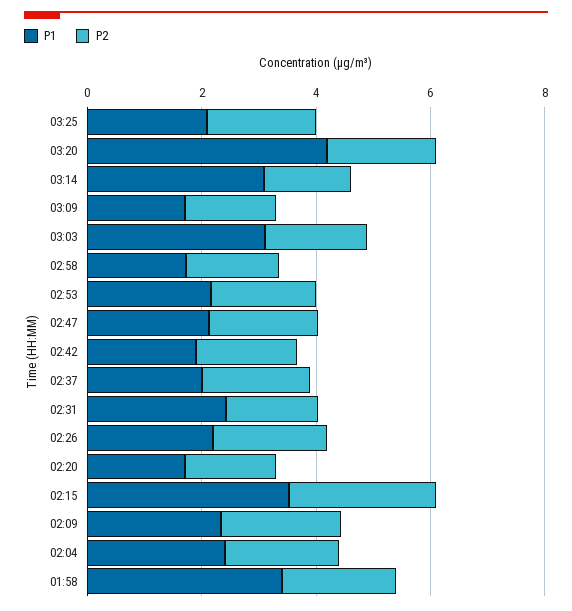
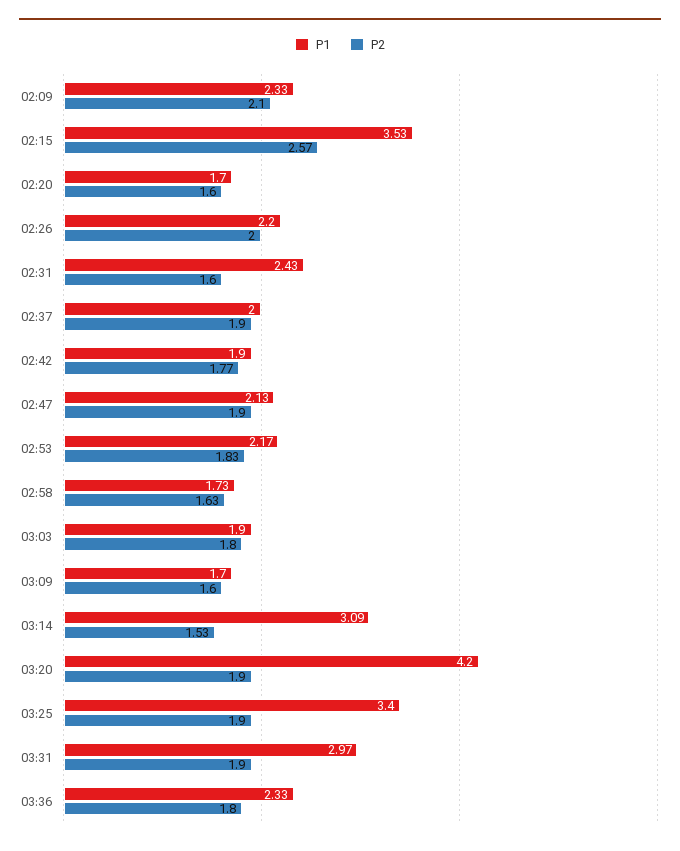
P1, 03:25: 2 -> 3.4
P1, 03:03: 3 -> 1.9
P1, 02:04: 2.5 -> none
P2, 02:04: 2 -> none
P1, 01:58: 3.5 -> none
P2, 01:58: 2 -> none
P1, 03:31: none -> 2.97
P2, 03:31: none -> 1.9
P1, 03:36: none -> 2.33
P2, 03:36: none -> 1.8

